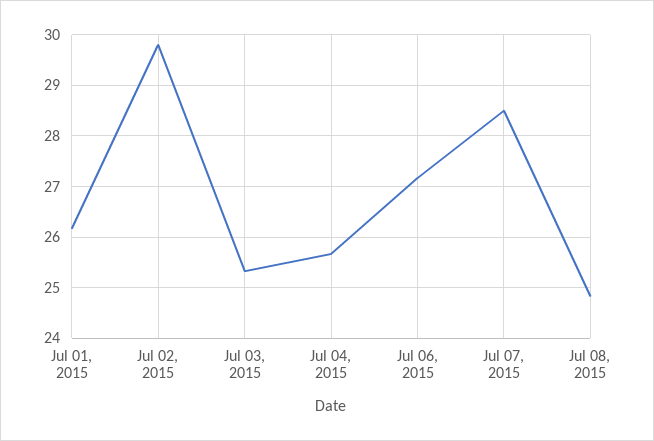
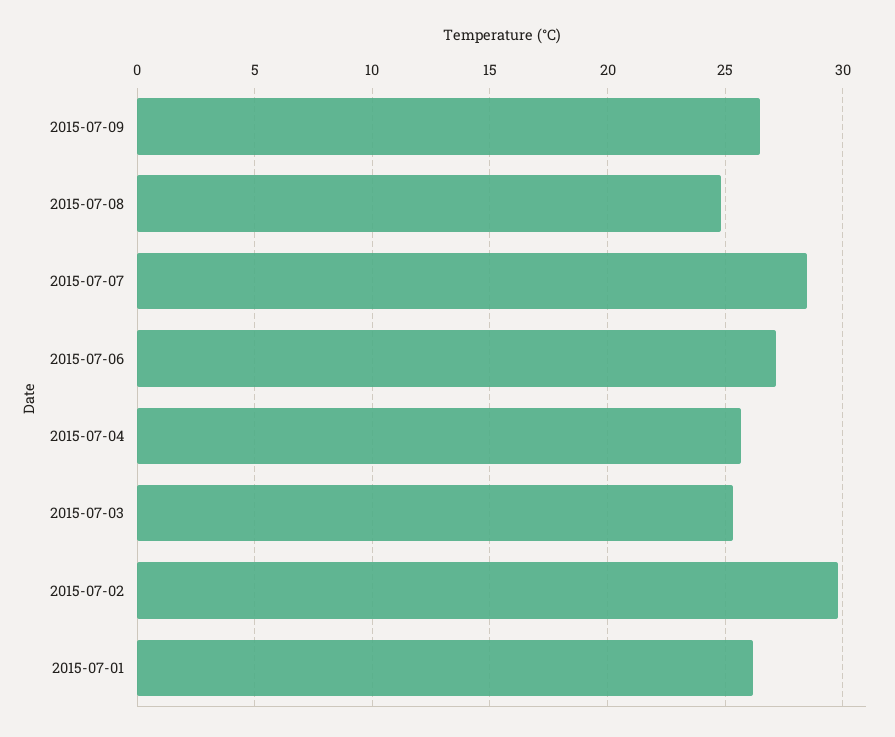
2015-07-09: none -> 26.5

